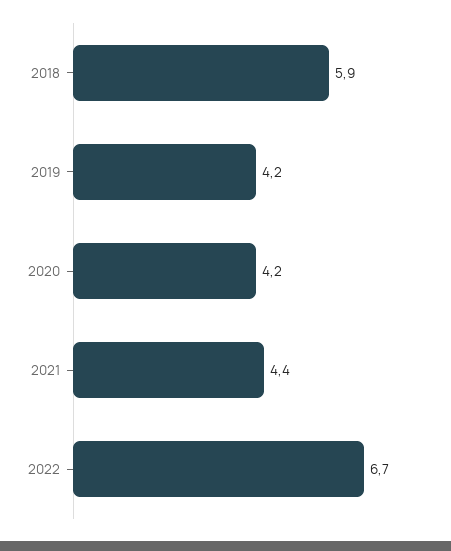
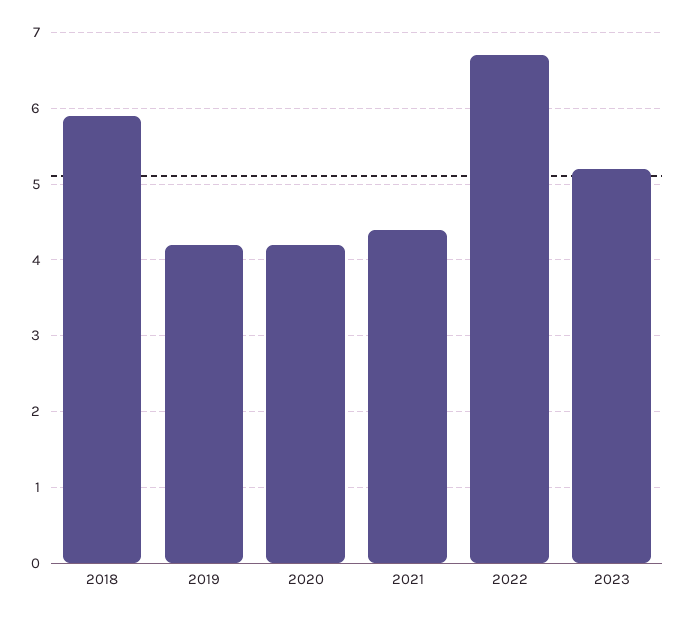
2023: none -> 5.2

